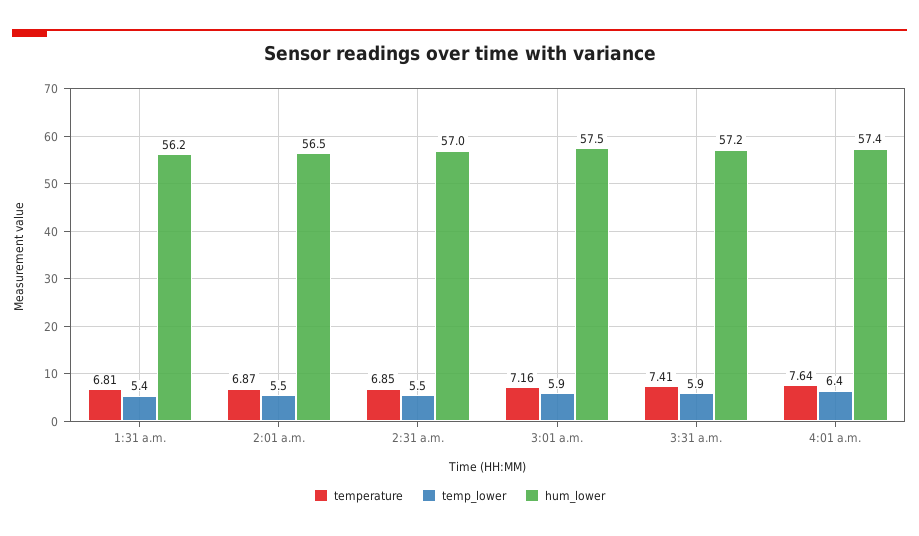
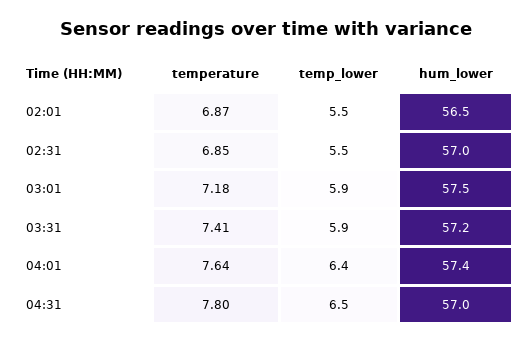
temperature, 1:31 a.m.: 6.81 -> none
temp_lower, 1:31 a.m.: 5.4 -> none
hum_lower, 1:31 a.m.: 56.2 -> none
temperature, 3:01 a.m.: 7.16 -> 7.18
temperature, 04:31: none -> 7.8
temp_lower, 04:31: none -> 6.5
hum_lower, 04:31: none -> 57

